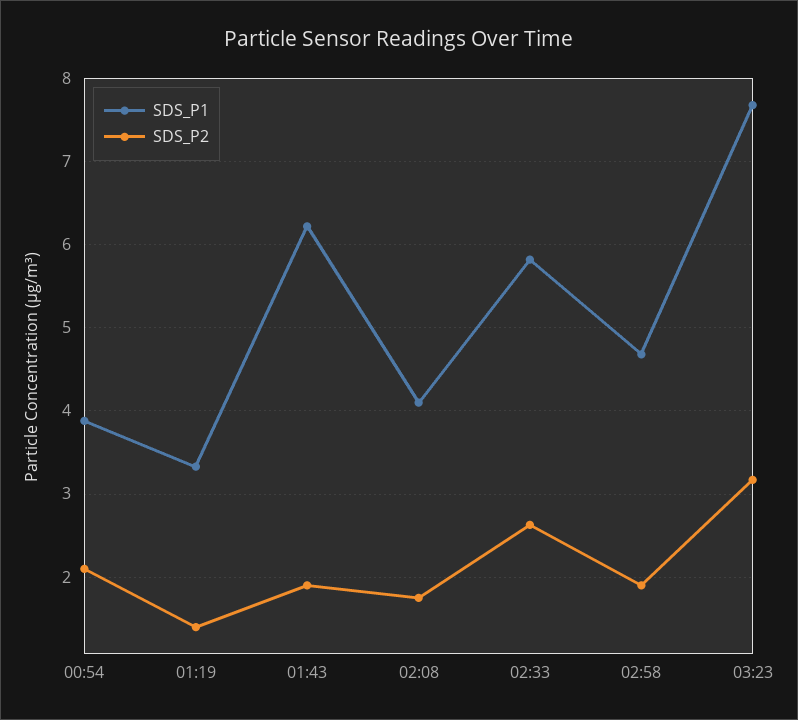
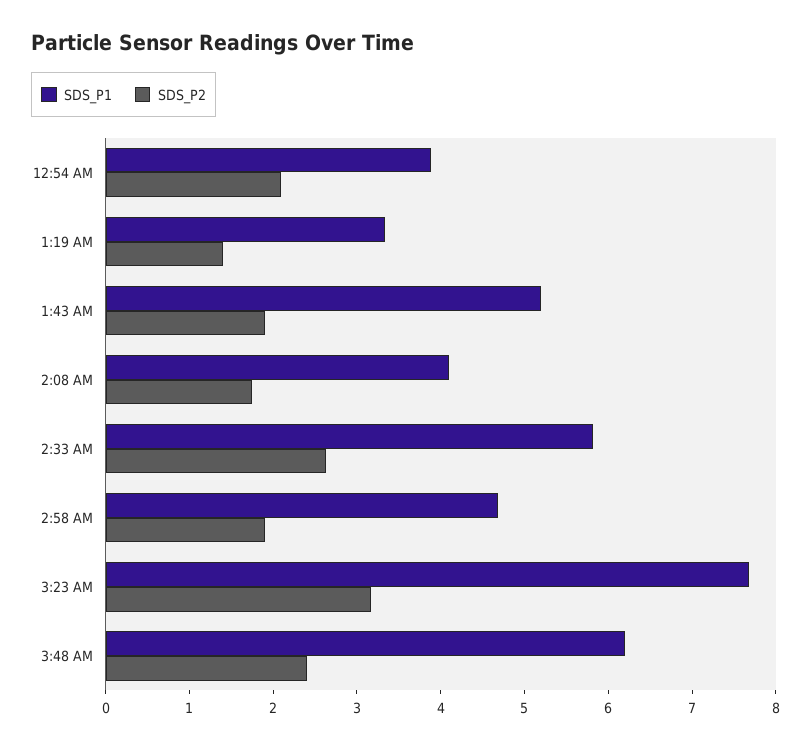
SDS_P1, 01:43: 6.2 -> 5.2
SDS_P1, 3:48 AM: none -> 6.2
SDS_P2, 3:48 AM: none -> 2.4

